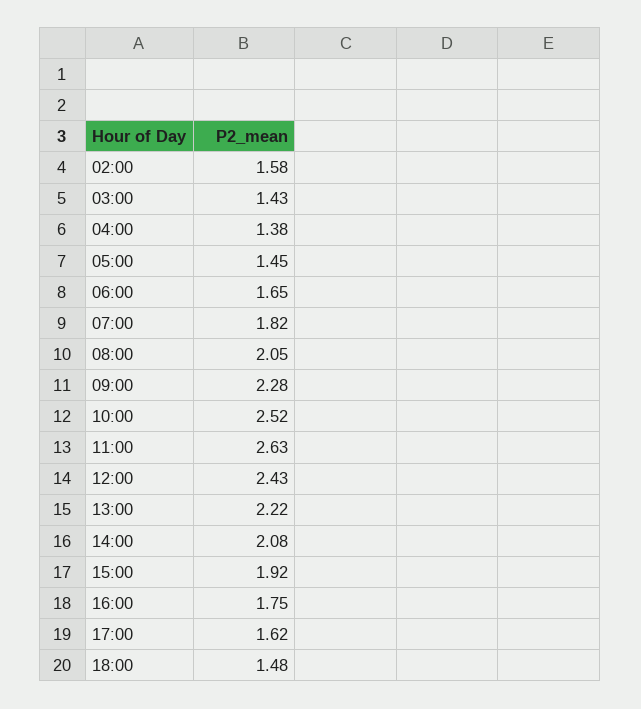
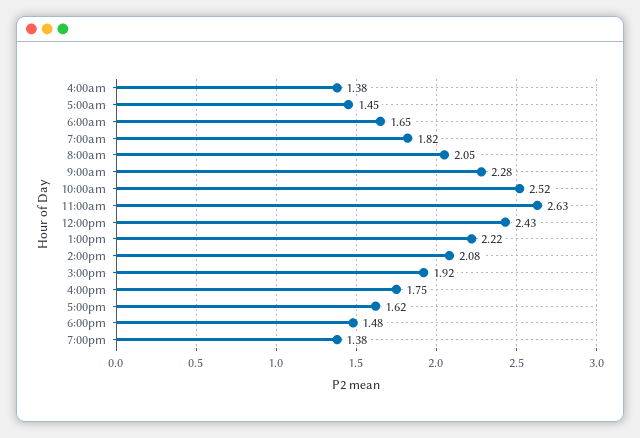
02:00: 1.58 -> none
03:00: 1.43 -> none
7:00pm: none -> 1.38

